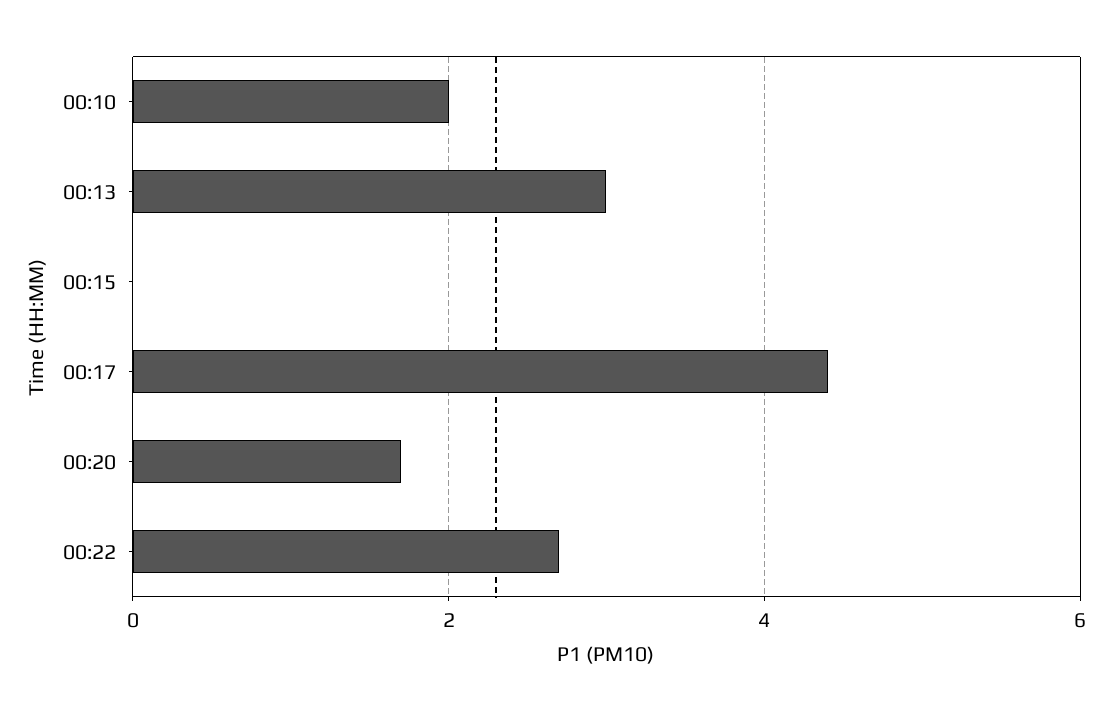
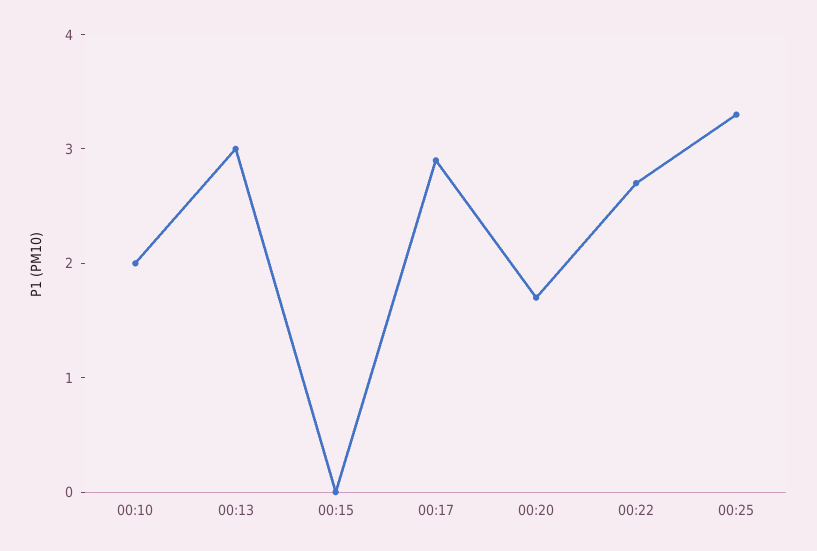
00:17: 4.5 -> 2.9
00:25: none -> 3.3

